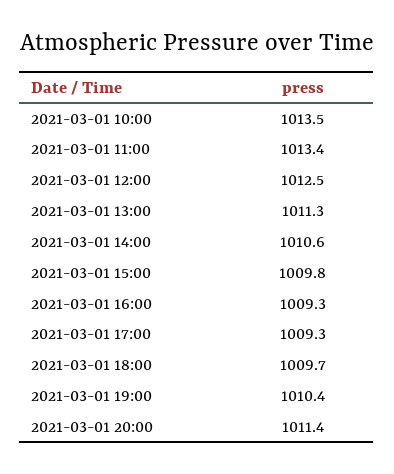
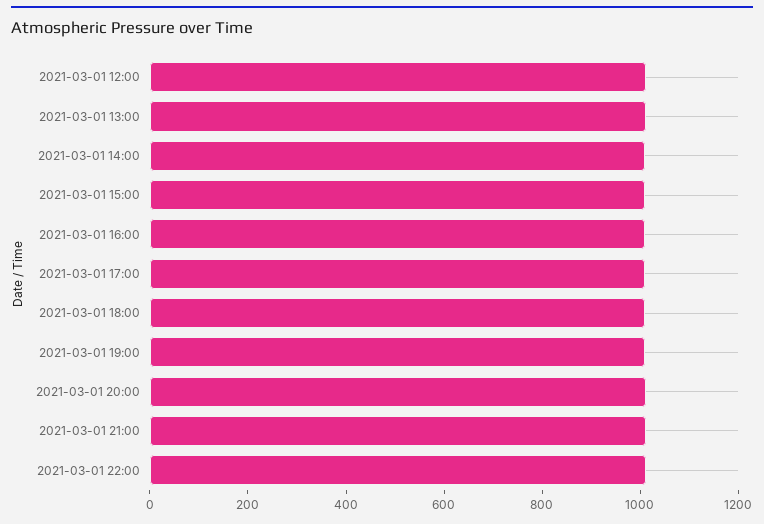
2021-03-01 10:00: 1013.5 -> none
2021-03-01 11:00: 1013.4 -> none
2021-03-01 21:00: none -> 1000
2021-03-01 22:00: none -> 1000

